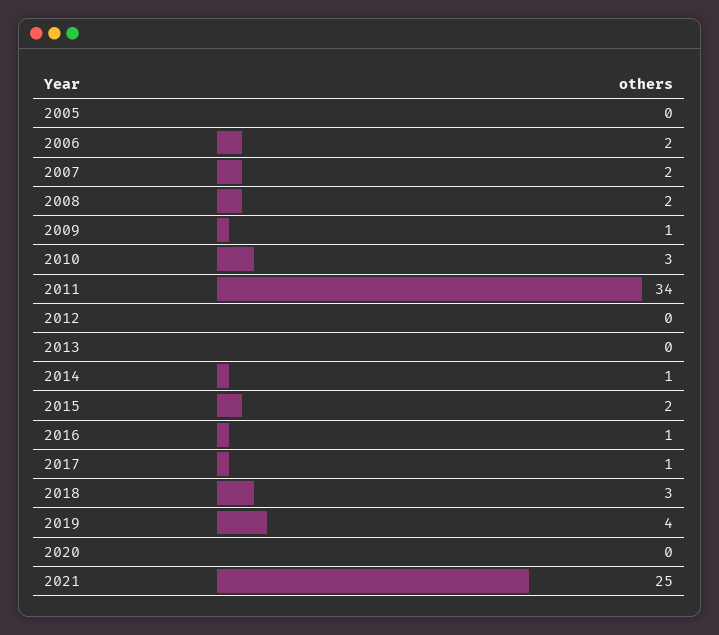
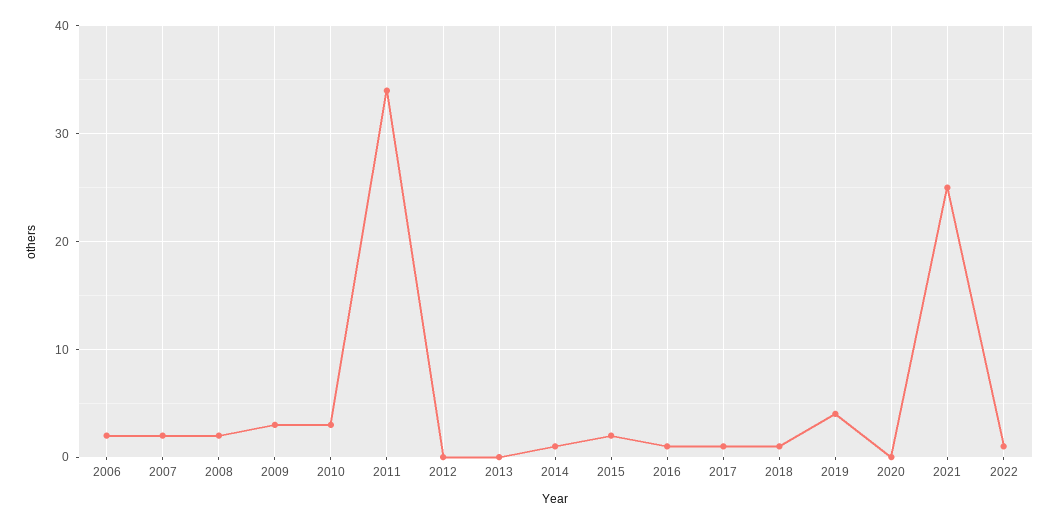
2005: 0 -> none
2009: 1 -> 3
2018: 3 -> 1
2022: none -> 1

